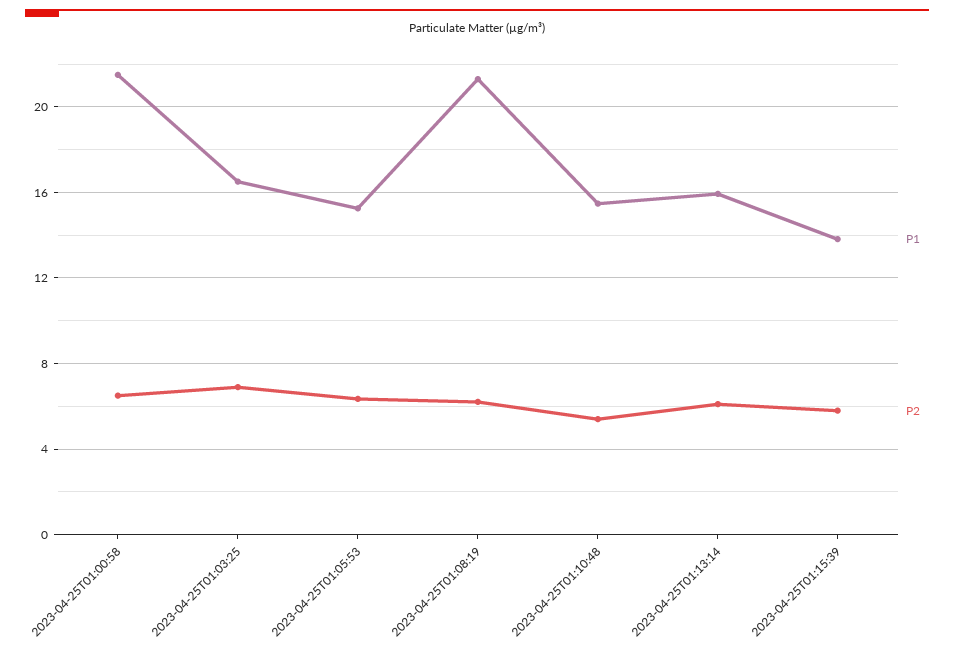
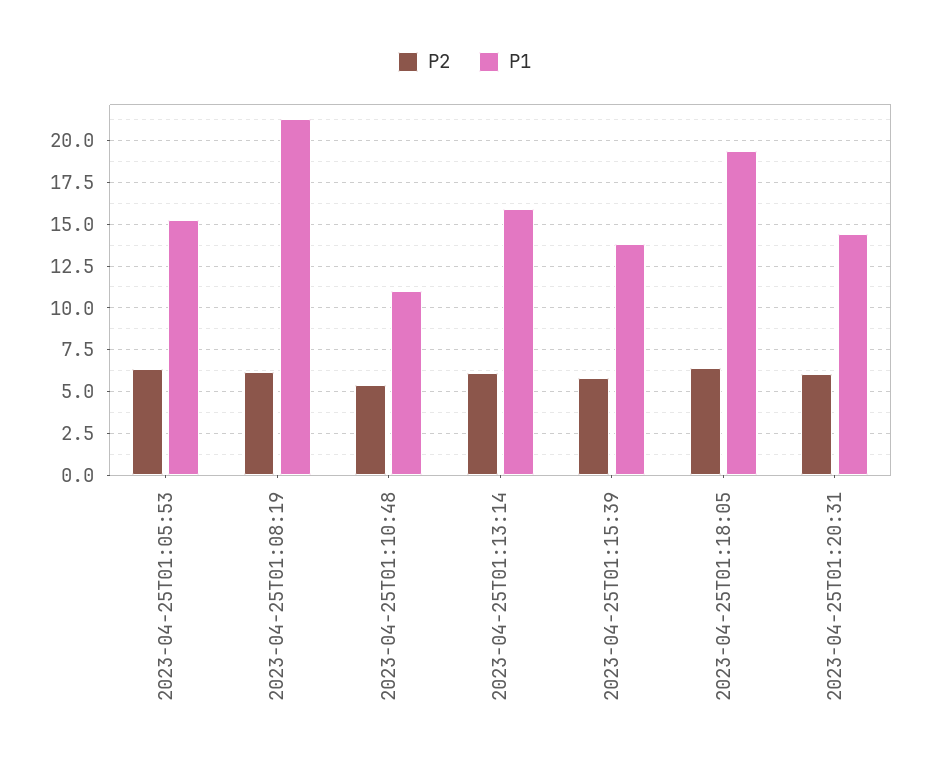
P1, 2023-04-25T01:00:58: 21.5 -> none
P2, 2023-04-25T01:00:58: 6.5 -> none
P1, 2023-04-25T01:03:25: 16.5 -> none
P2, 2023-04-25T01:03:25: 7 -> none
P1, 2023-04-25T01:10:48: 15.5 -> 11
P2, 2023-04-25T01:18:05: none -> 6.5
P1, 2023-04-25T01:18:05: none -> 19.5
P2, 2023-04-25T01:20:31: none -> 6
P1, 2023-04-25T01:20:31: none -> 14.5

